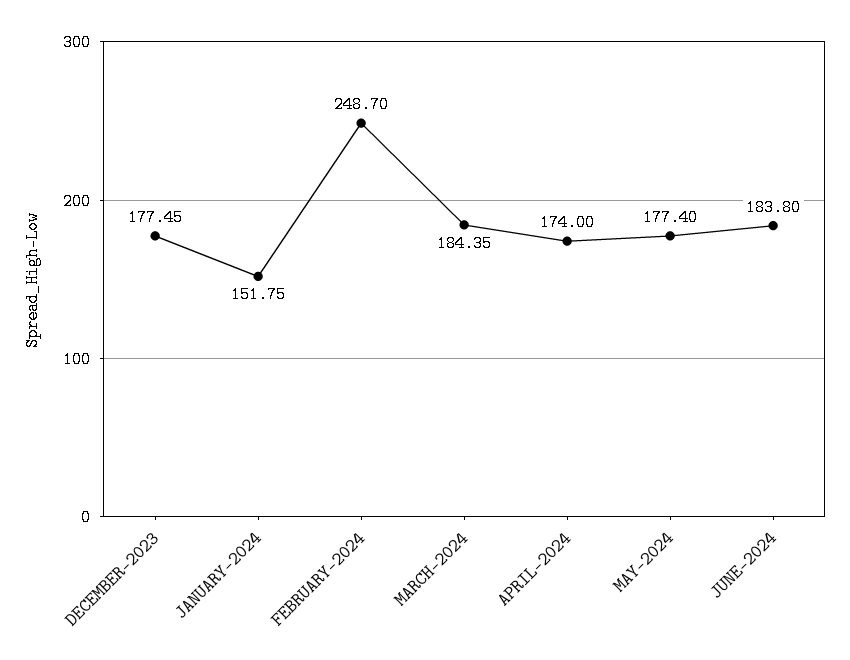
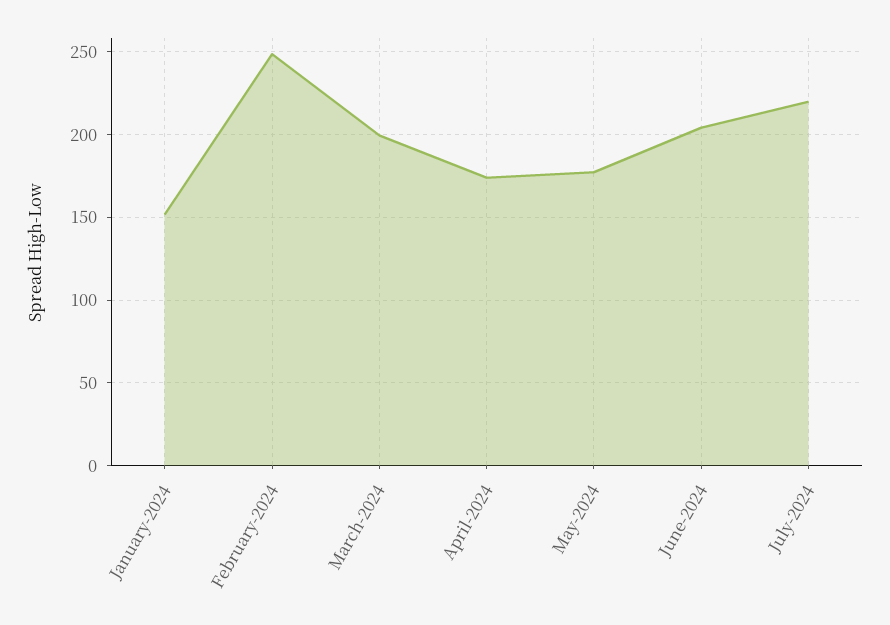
DECEMBER-2023: 177.45 -> none
MARCH-2024: 184.35 -> 200
JUNE-2024: 183.8 -> 205
July-2024: none -> 220

